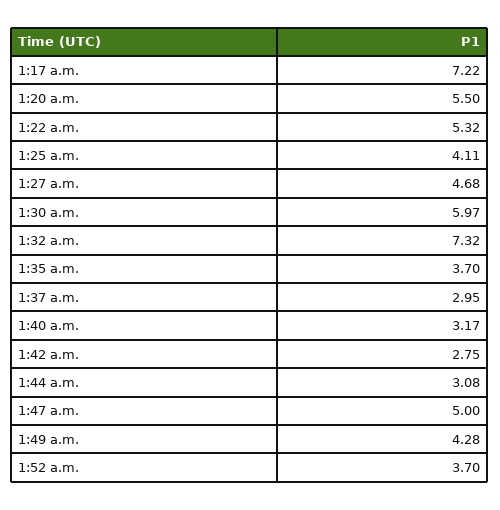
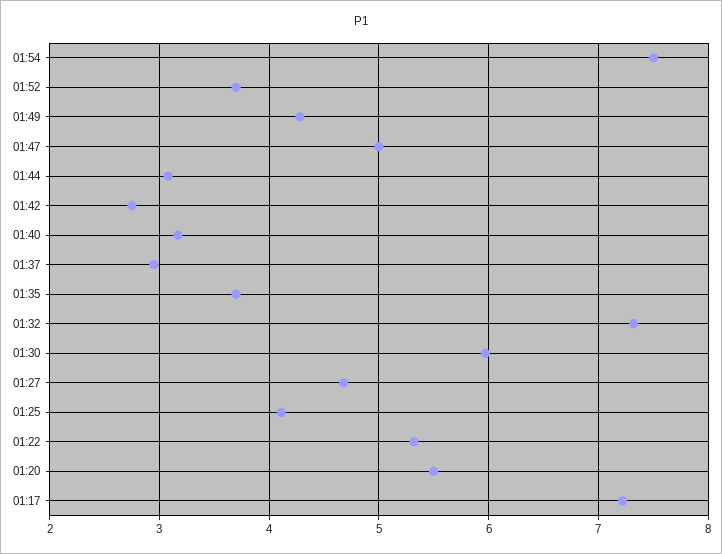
01:54: none -> 7.5

